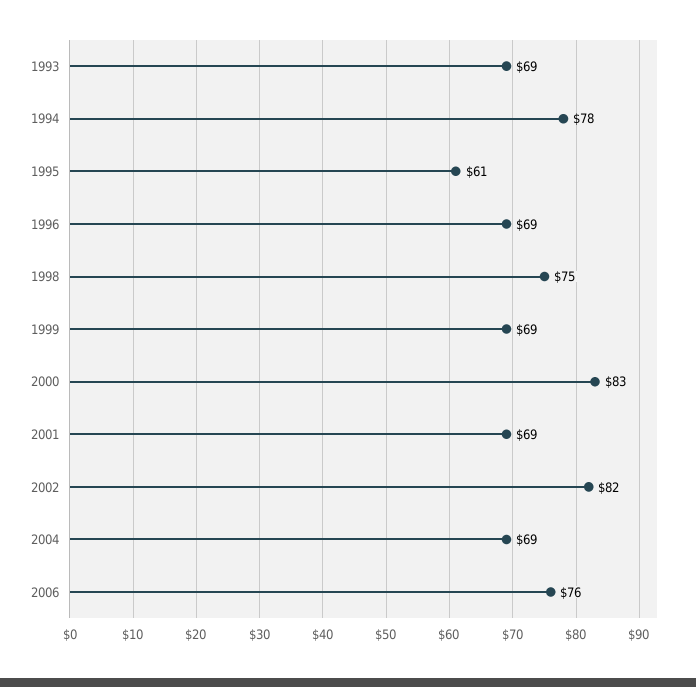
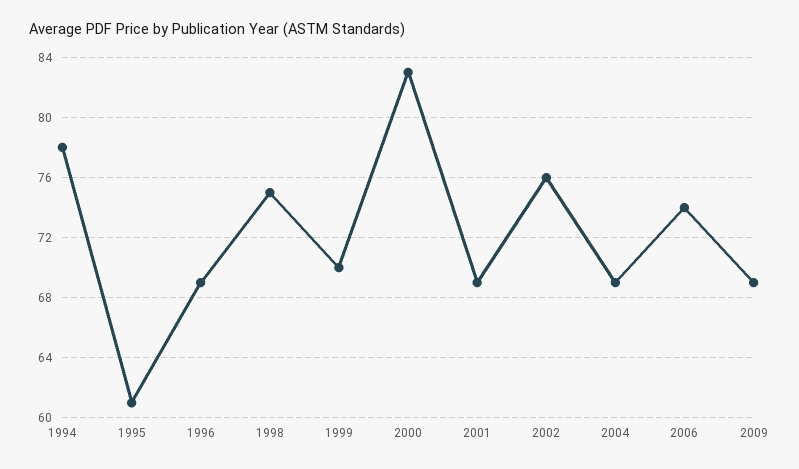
1993: 69 -> none
1999: 69 -> 70
2002: 82 -> 76
2006: 76 -> 74
2009: none -> 69

